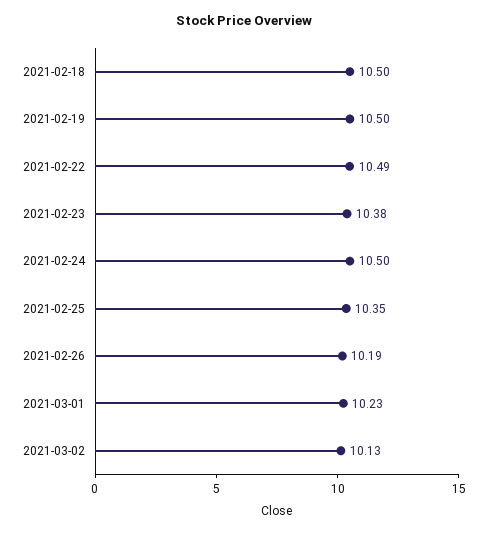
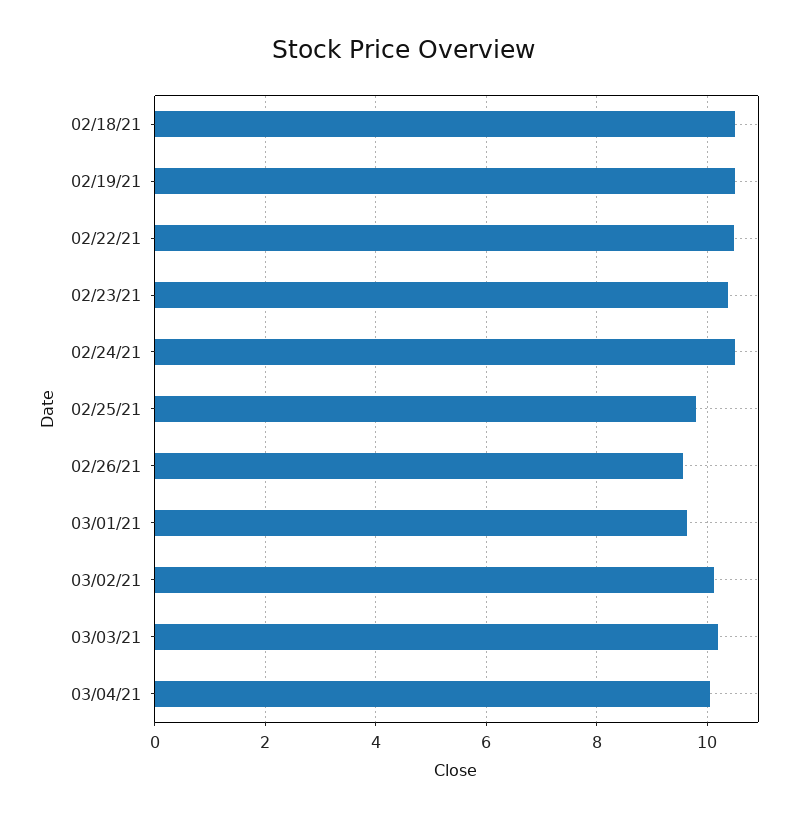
2021-02-25: 10.35 -> 9.8
2021-02-26: 10.19 -> 9.6
2021-03-01: 10.23 -> 9.6
03/03/21: none -> 10.2
03/04/21: none -> 10

